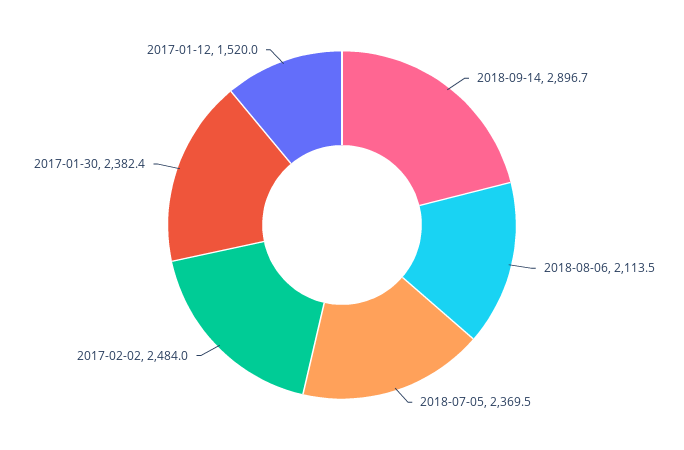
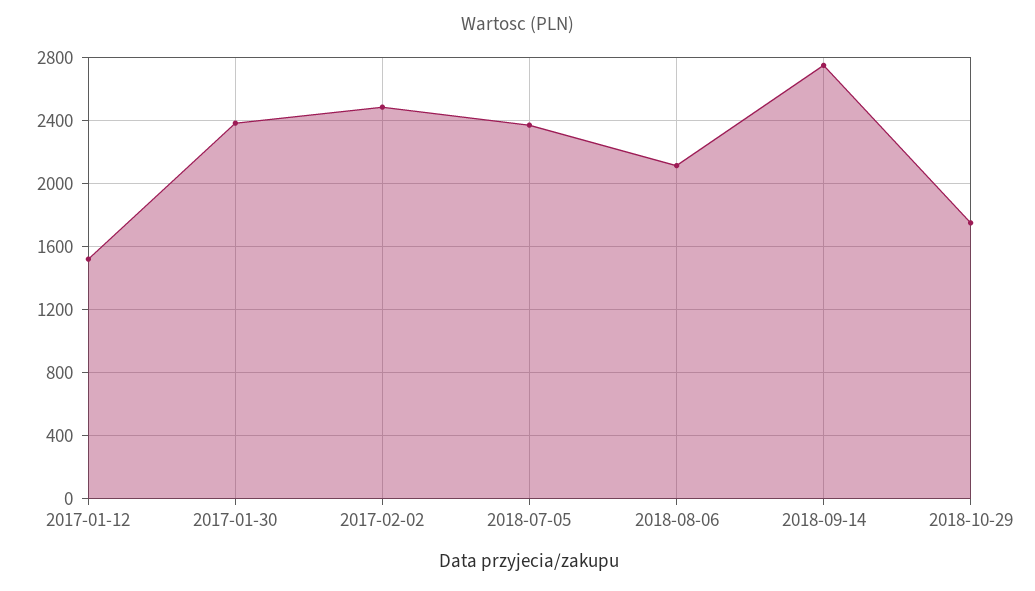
2018-09-14: 2896.7 -> 2750
2018-10-29: none -> 1750

